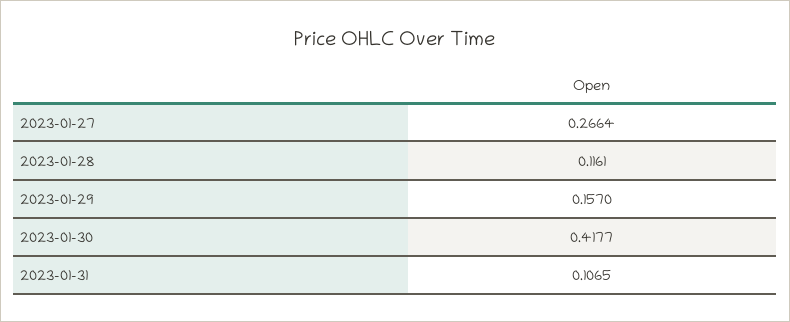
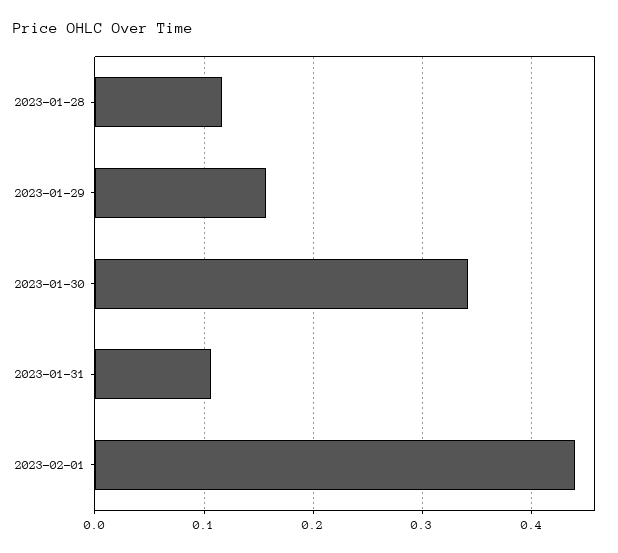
2023-01-27: 0.2664 -> none
2023-01-30: 0.4177 -> 0.34
2023-02-01: none -> 0.44

